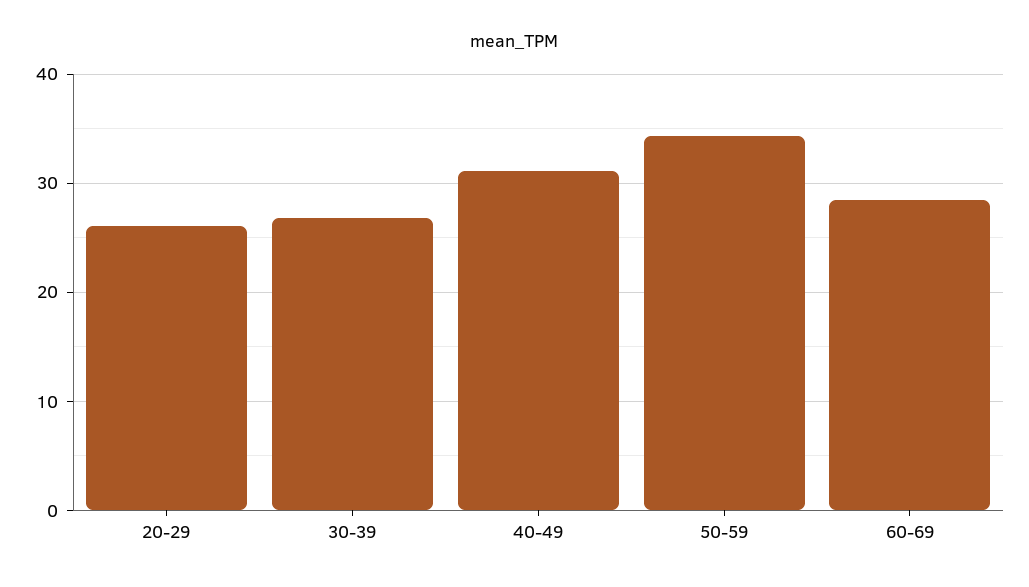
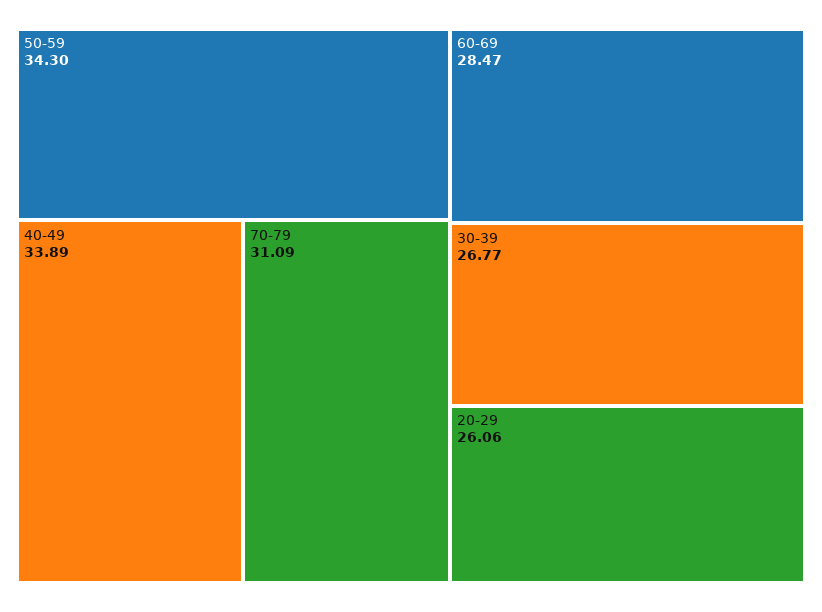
40-49: 31 -> 33.89
70-79: none -> 31.09

